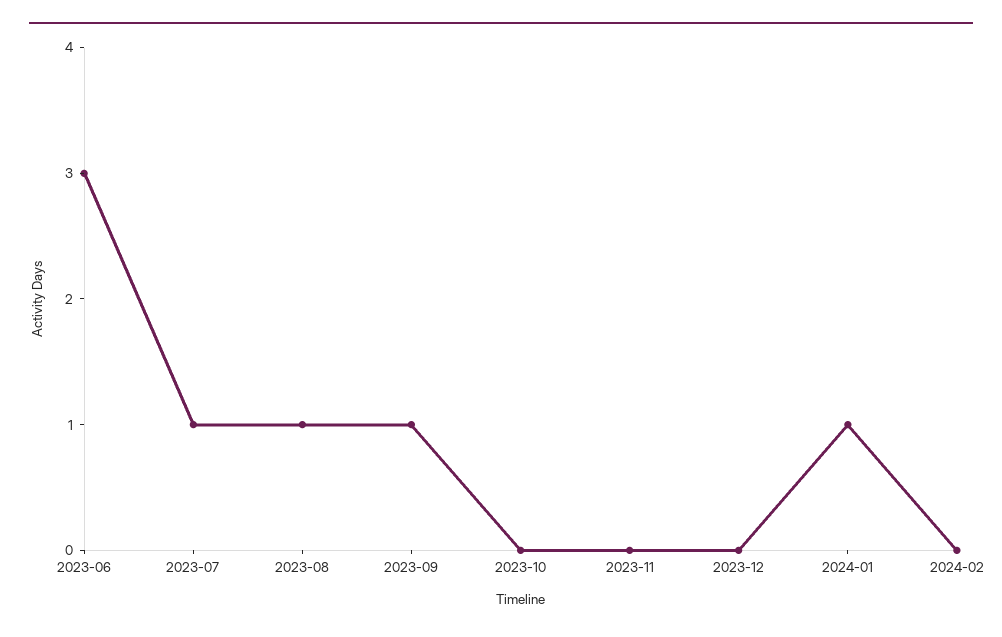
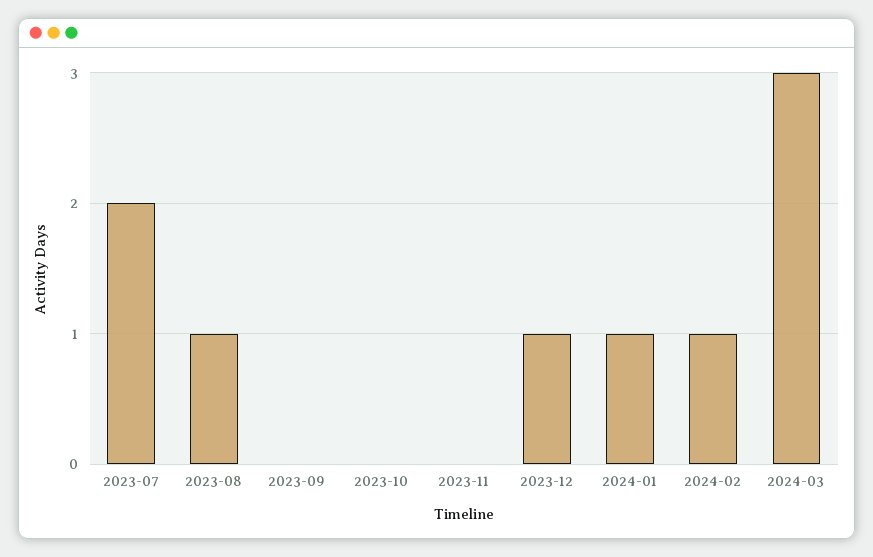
2023-06: 3 -> none
2023-07: 1 -> 2
2023-09: 1 -> 0
2023-12: 0 -> 1
2024-02: 0 -> 1
2024-03: none -> 3

